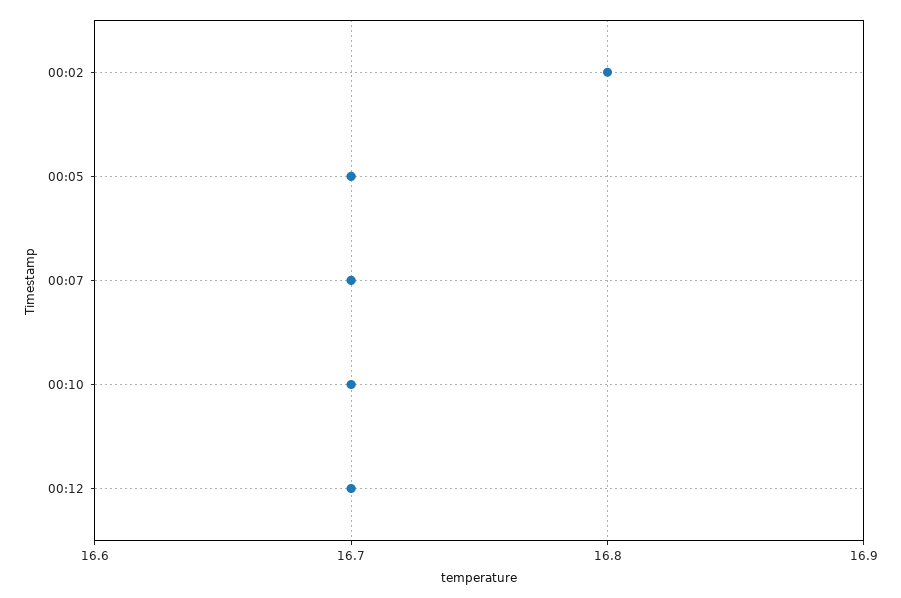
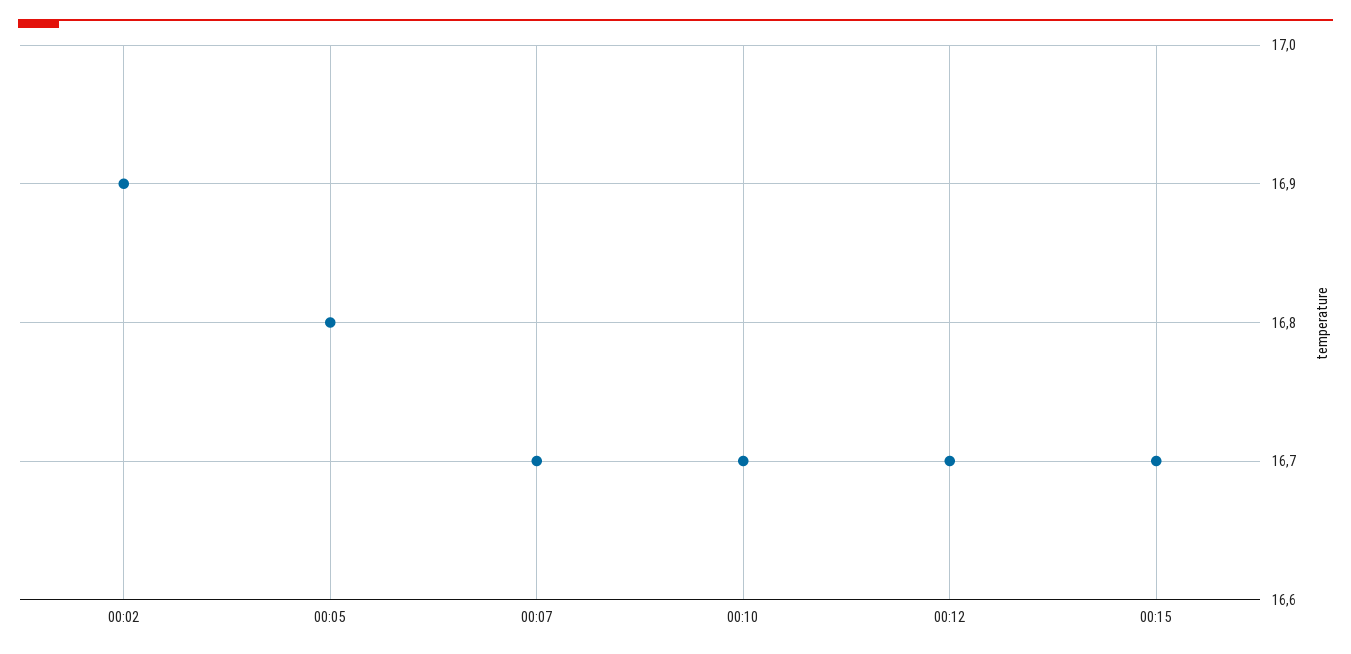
00:02: 16.8 -> 16.9
00:05: 16.7 -> 16.8
00:15: none -> 16.7

